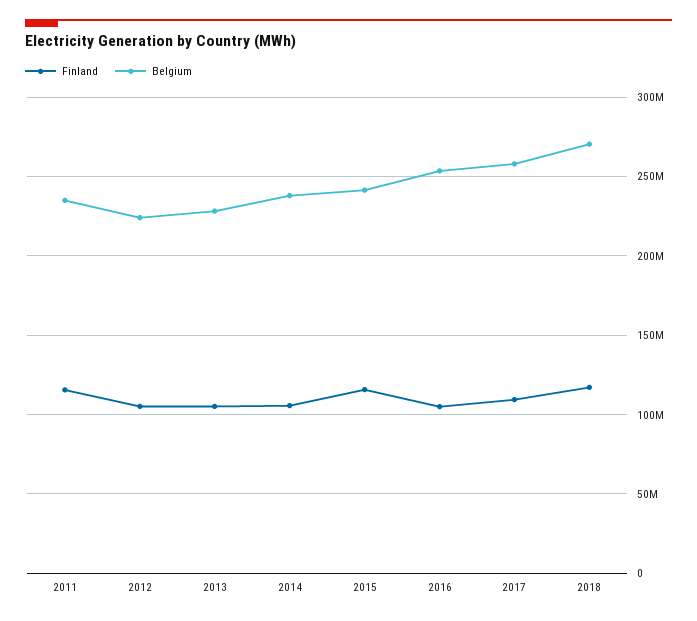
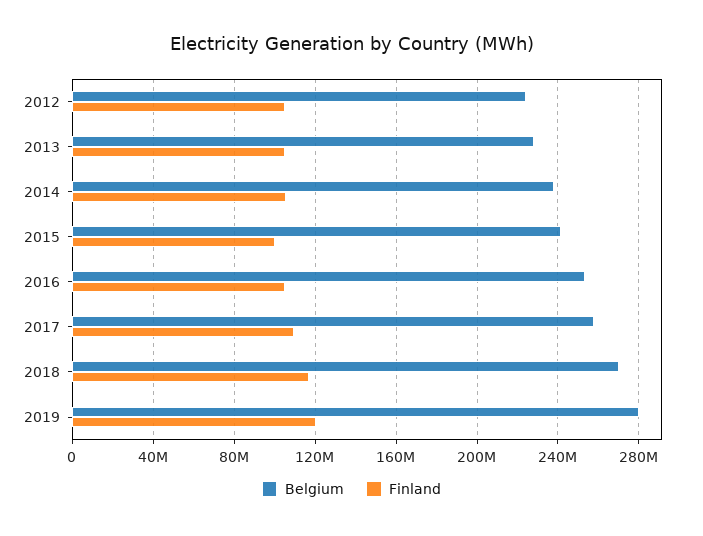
Finland, 2011: 115000000 -> none
Belgium, 2011: 235000000 -> none
Finland, 2015: 115000000 -> 100000000
Belgium, 2019: none -> 280000000
Finland, 2019: none -> 120000000

